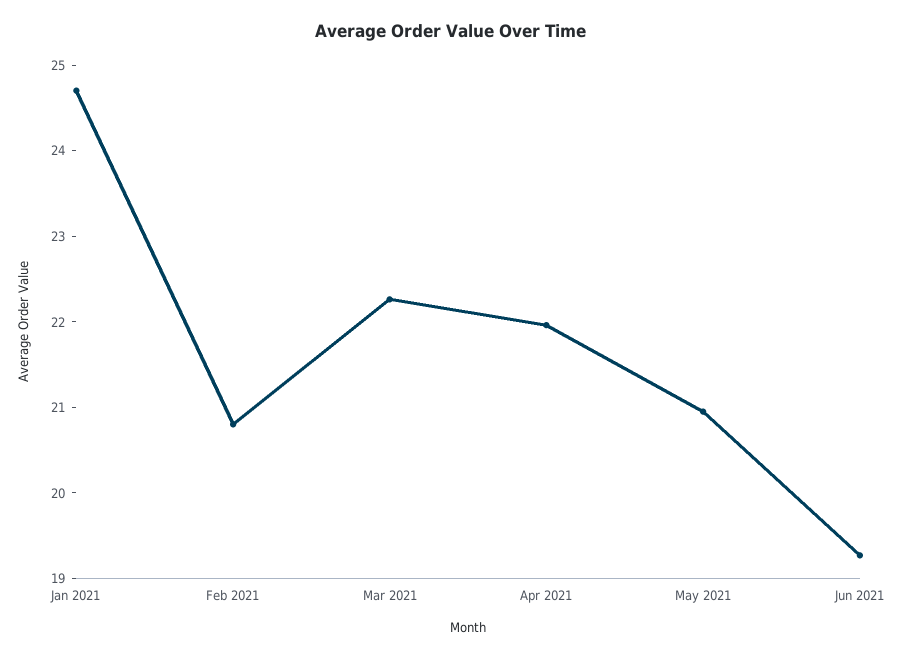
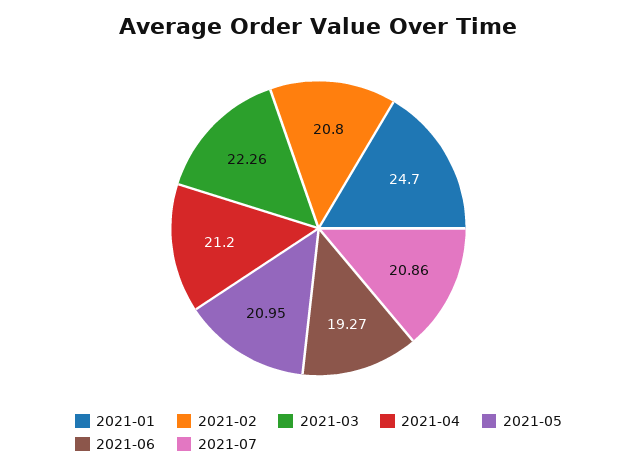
Apr 2021: 22 -> 21.2
2021-07: none -> 20.86

